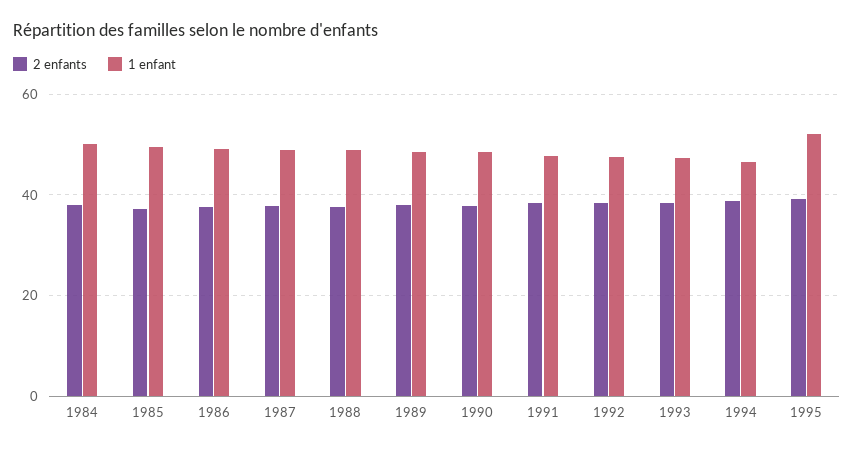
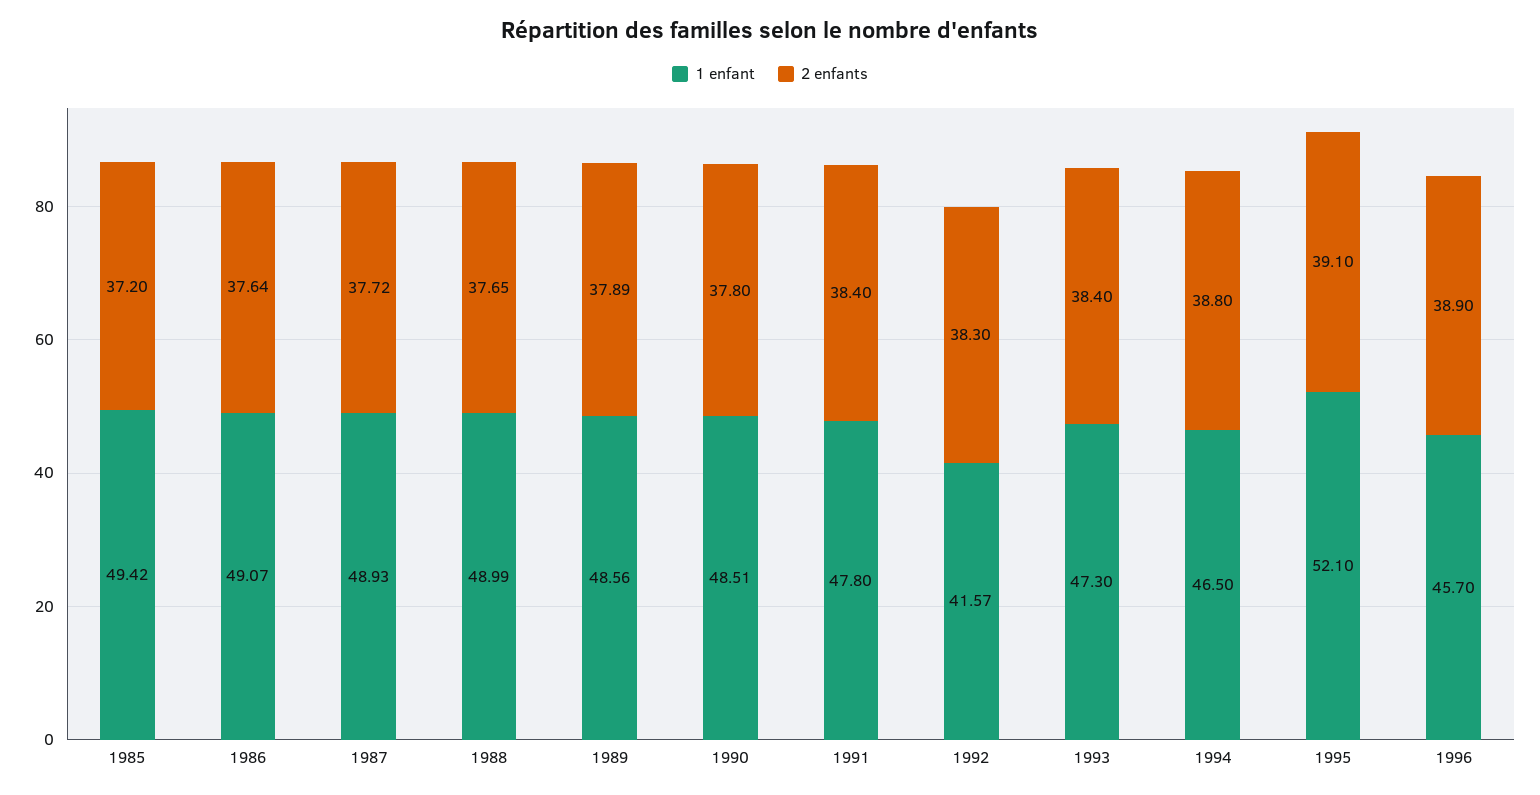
2 enfants, 1984: 38 -> none
1 enfant, 1984: 50 -> none
1 enfant, 1992: 48 -> 41.57
1 enfant, 1996: none -> 45.7
2 enfants, 1996: none -> 38.9

